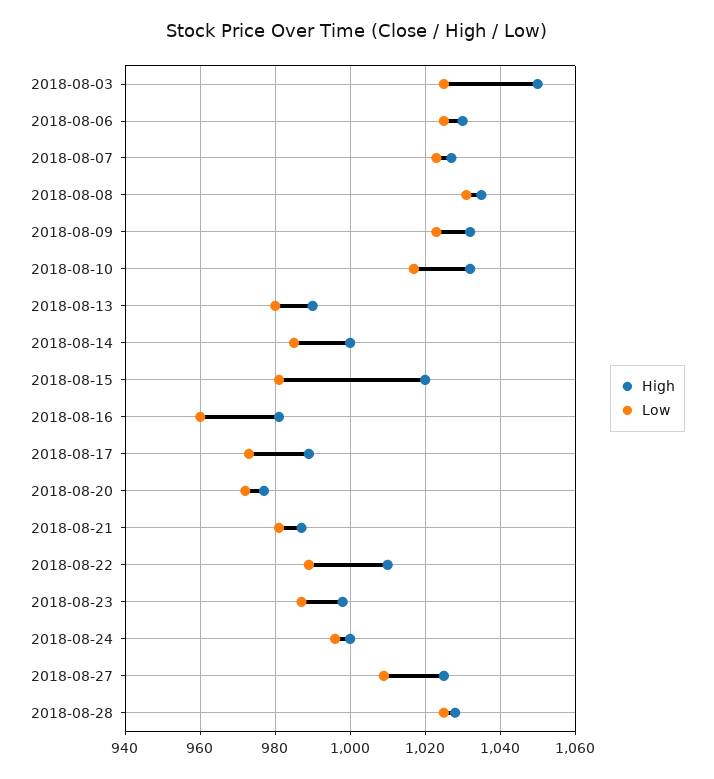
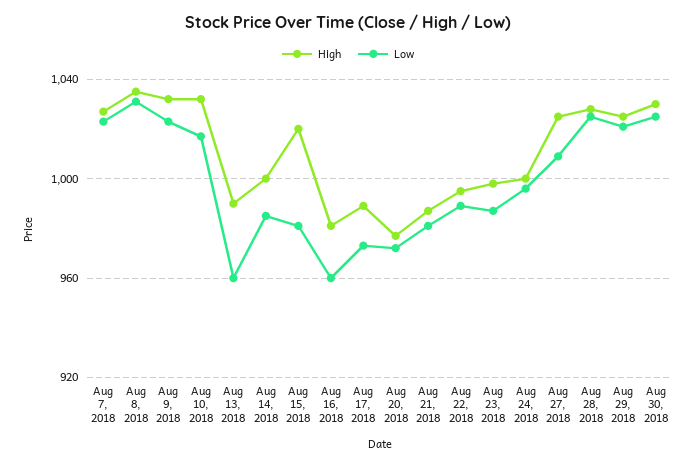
High, 2018-08-03: 1050 -> none
Low, 2018-08-03: 1025 -> none
High, 2018-08-06: 1030 -> none
Low, 2018-08-06: 1025 -> none
Low, 2018-08-13: 980 -> 960
High, 2018-08-22: 1010 -> 995
High, Aug 29, 2018: none -> 1025
Low, Aug 29, 2018: none -> 1020
High, Aug 30, 2018: none -> 1030
Low, Aug 30, 2018: none -> 1025

